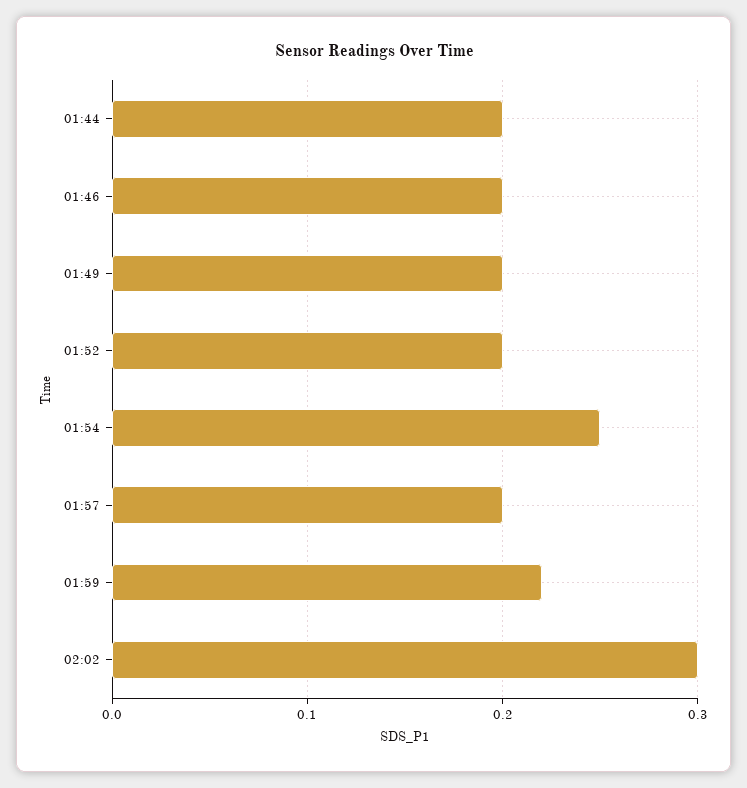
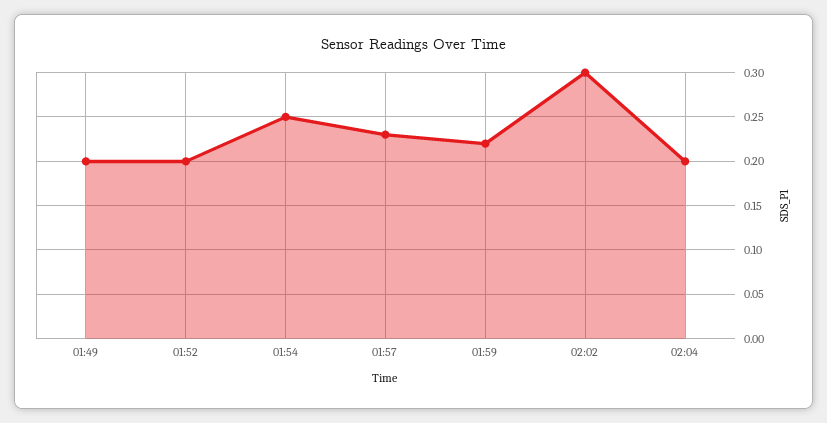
01:44: 0.2 -> none
01:46: 0.2 -> none
01:57: 0.2 -> 0.23
02:04: none -> 0.2

